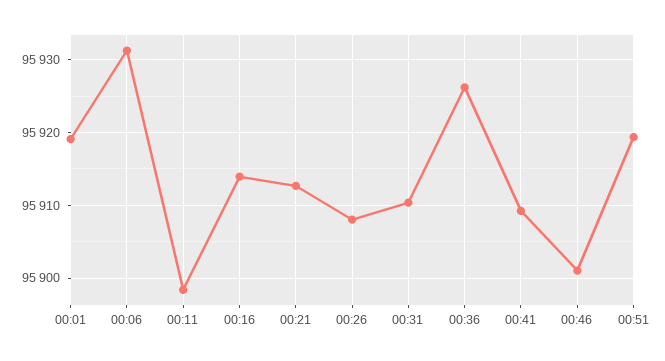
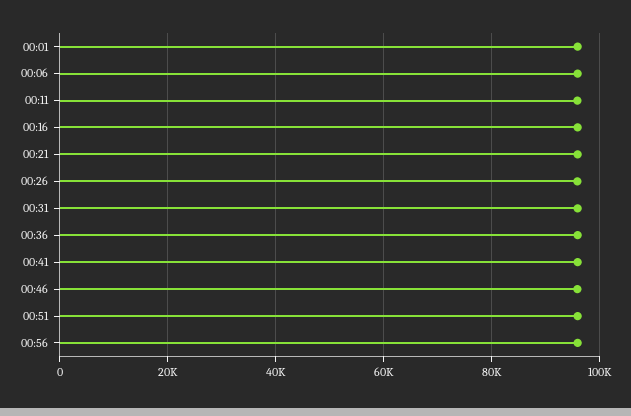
00:56: none -> 96000

